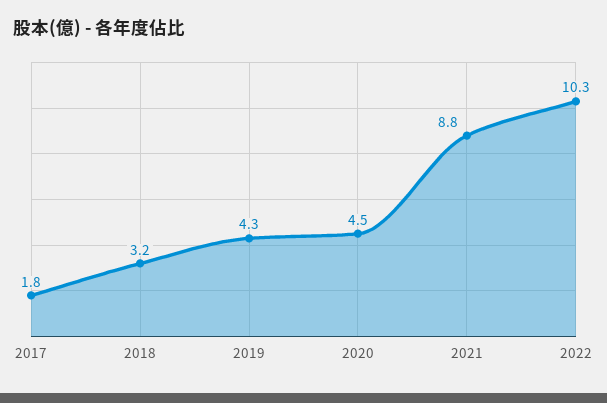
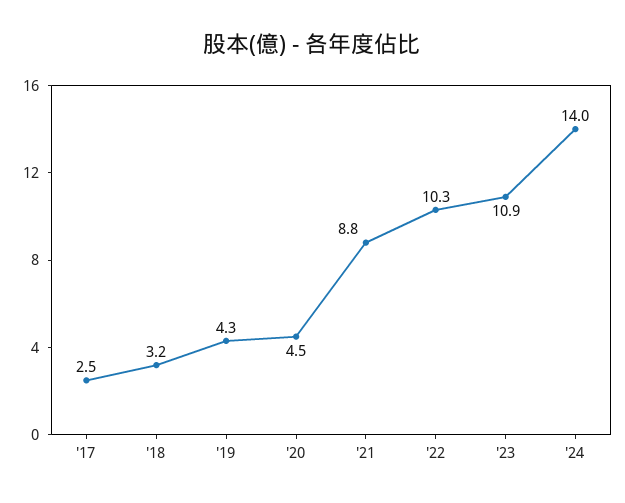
2017: 1.8 -> 2.5
'23: none -> 10.9
'24: none -> 14

